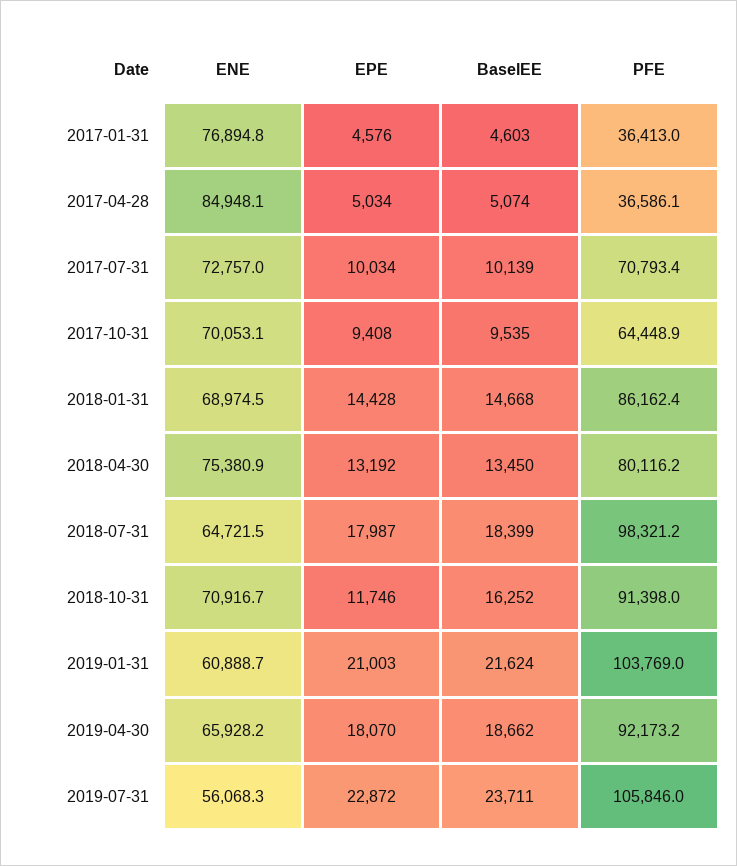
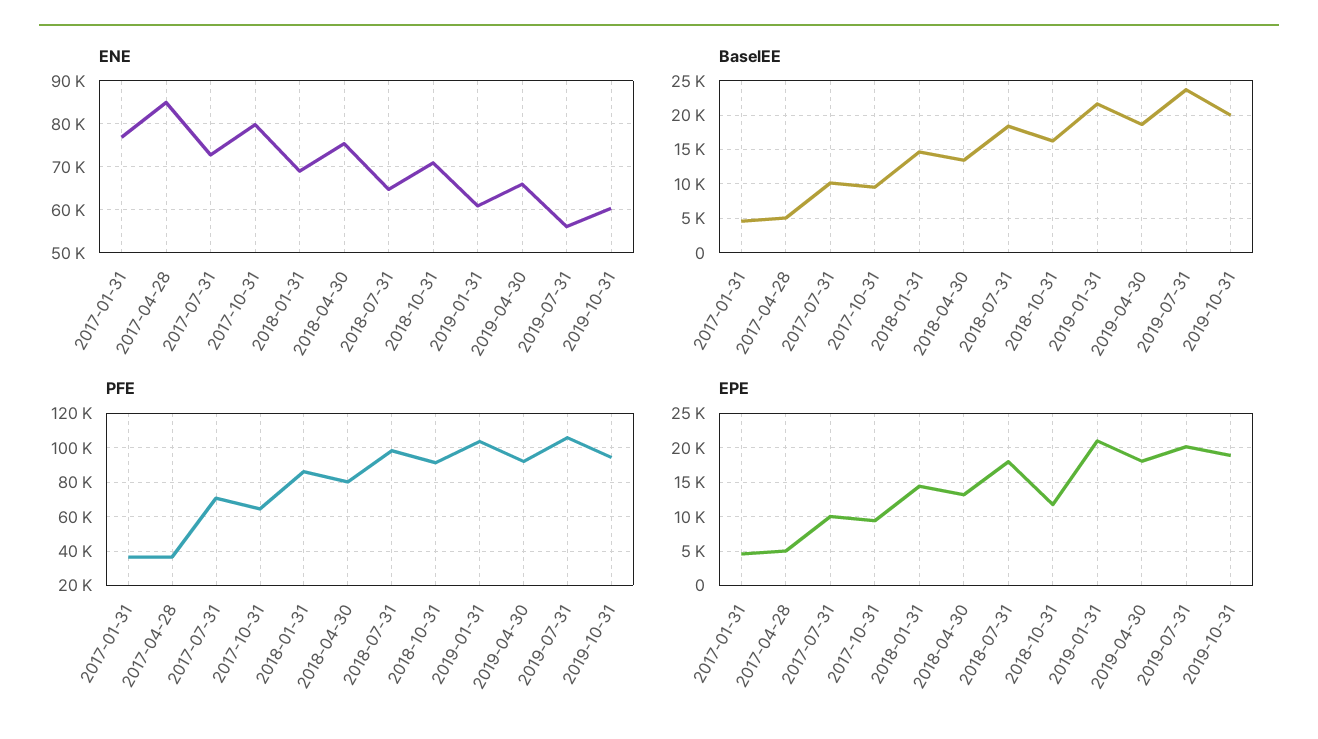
ENE, 2017-10-31: 70053.1 -> 80000
EPE, 2019-07-31: 22872 -> 20000
ENE, 2019-10-31: none -> 60000
BaselEE, 2019-10-31: none -> 20000
PFE, 2019-10-31: none -> 95000
EPE, 2019-10-31: none -> 19000

